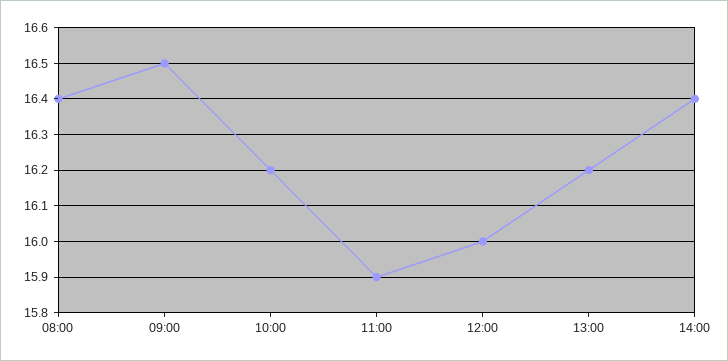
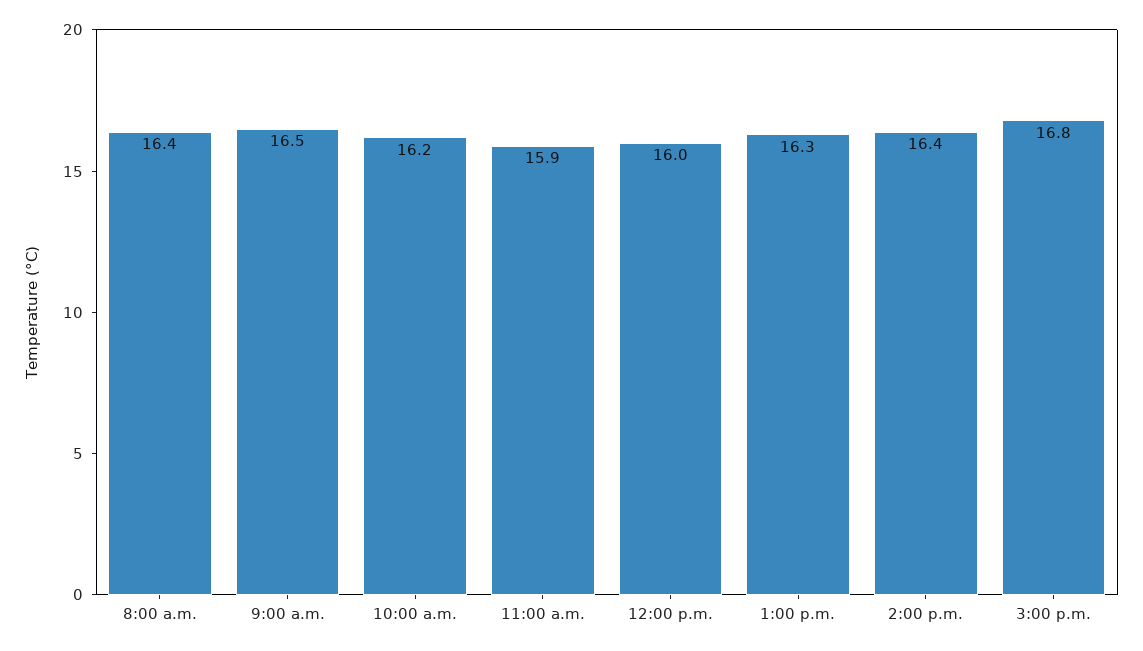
13:00: 16.2 -> 16.3
3:00 p.m.: none -> 16.8

